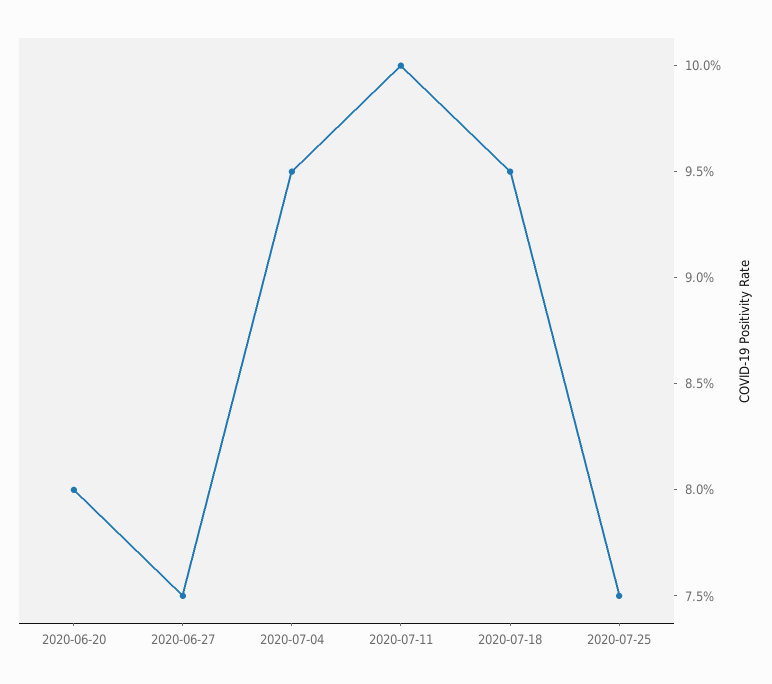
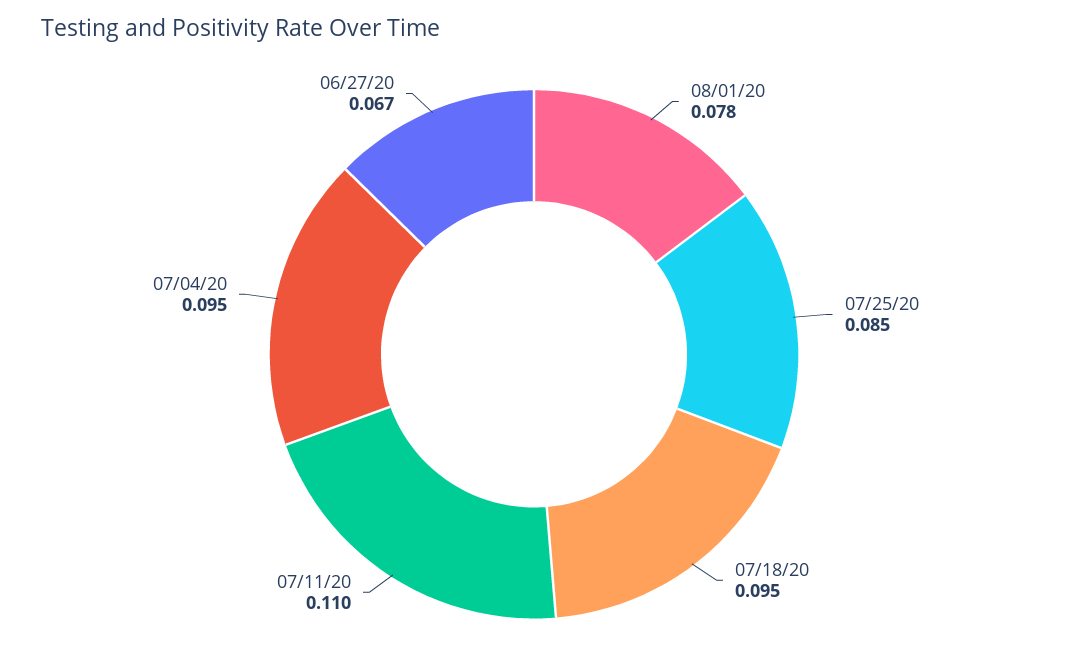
2020-06-20: 0.08 -> none
2020-06-27: 0.075 -> 0.067
2020-07-11: 0.1 -> 0.11
2020-07-25: 0.075 -> 0.085
08/01/20: none -> 0.078

